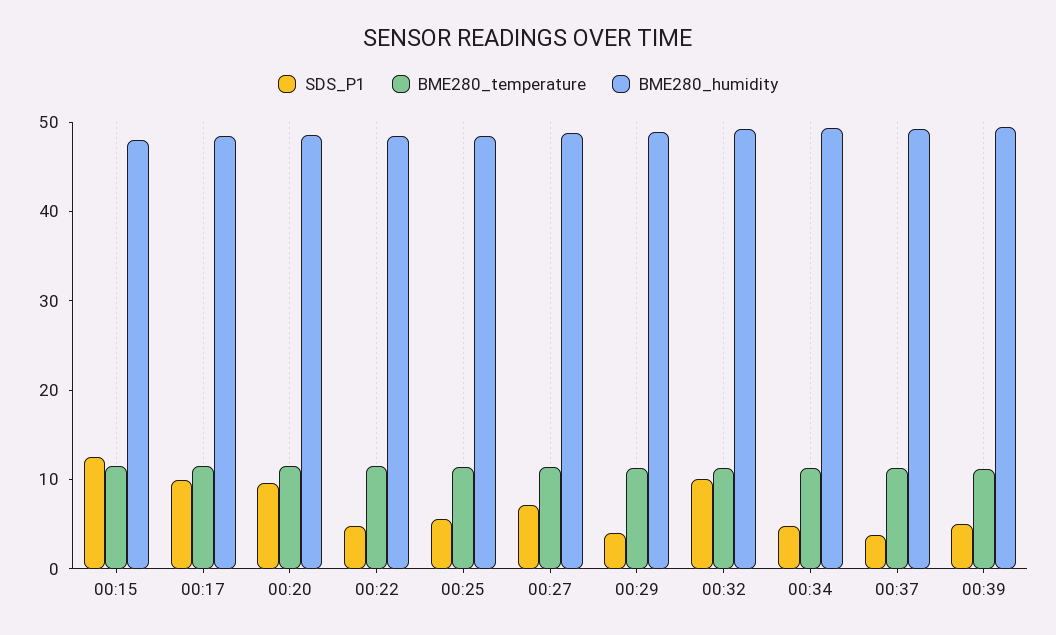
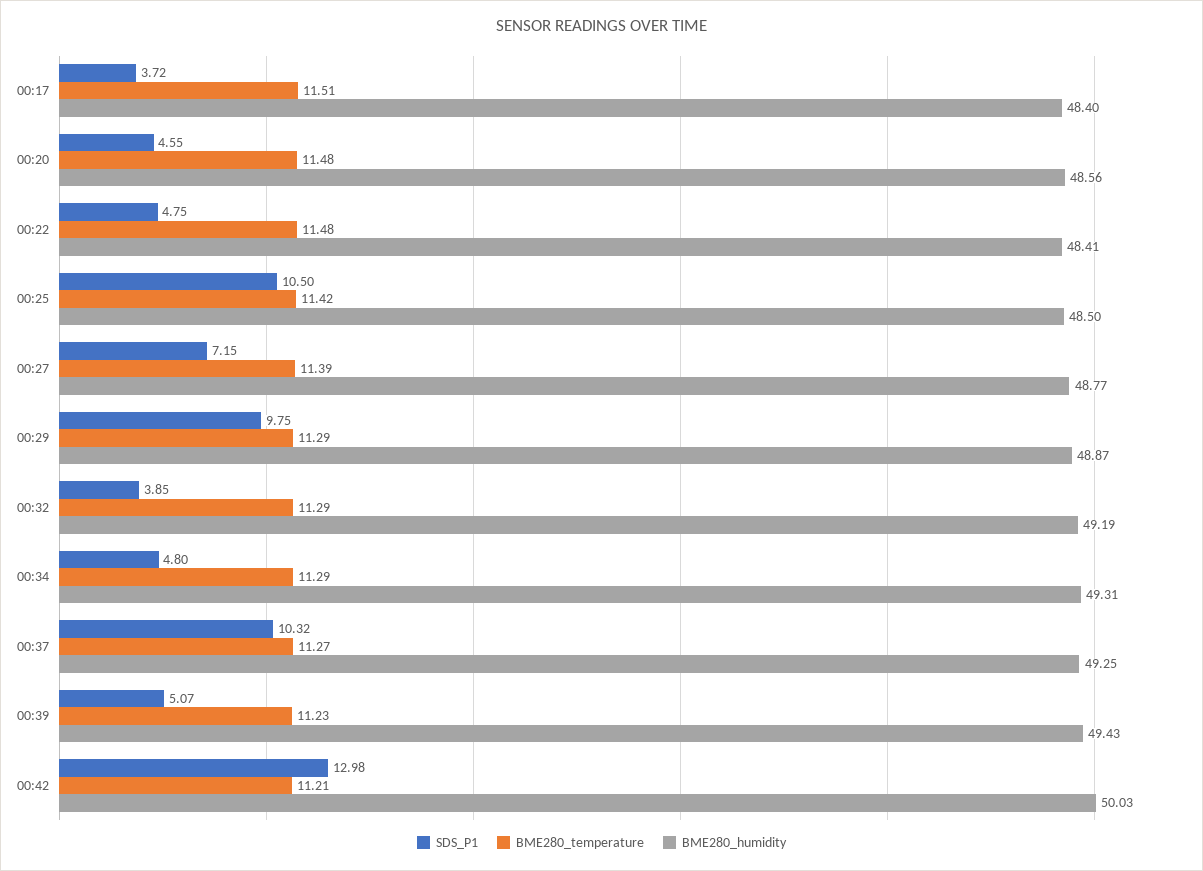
SDS_P1, 00:15: 12 -> none
BME280_temperature, 00:15: 12 -> none
BME280_humidity, 00:15: 48 -> none
SDS_P1, 00:17: 10 -> 3.72
SDS_P1, 00:20: 10 -> 4.55
SDS_P1, 00:25: 6 -> 10.5
SDS_P1, 00:29: 4 -> 9.75
SDS_P1, 00:32: 10 -> 3.85
SDS_P1, 00:37: 4 -> 10.32
SDS_P1, 00:42: none -> 12.98
BME280_temperature, 00:42: none -> 11.21
BME280_humidity, 00:42: none -> 50.03

